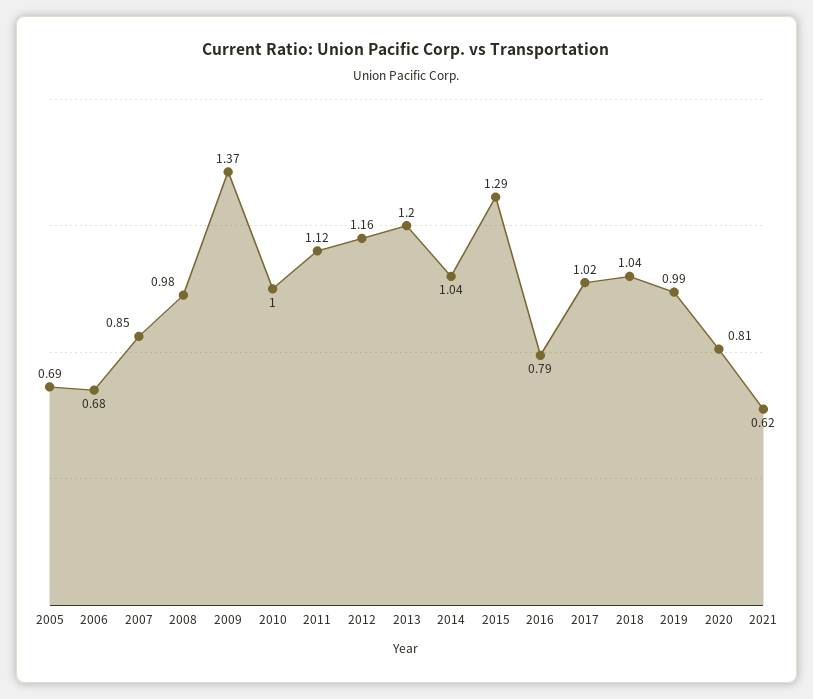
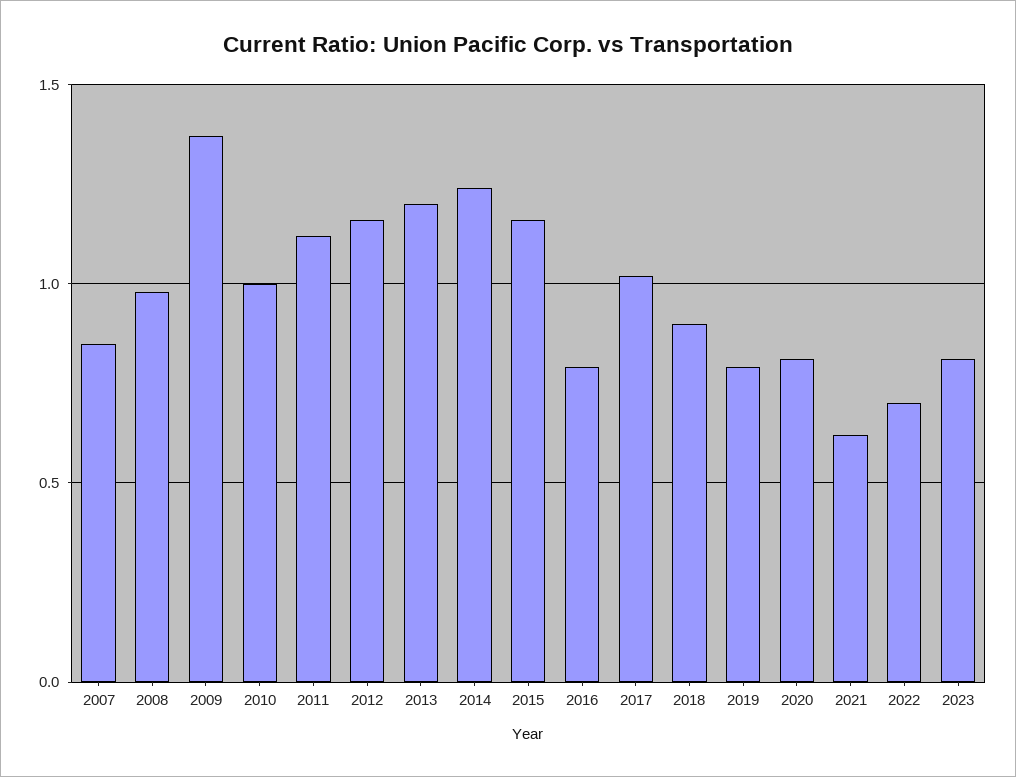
2005: 0.69 -> none
2006: 0.68 -> none
2014: 1.04 -> 1.25
2015: 1.29 -> 1.15
2018: 1.04 -> 0.9
2019: 0.99 -> 0.8
2022: none -> 0.7
2023: none -> 0.8

